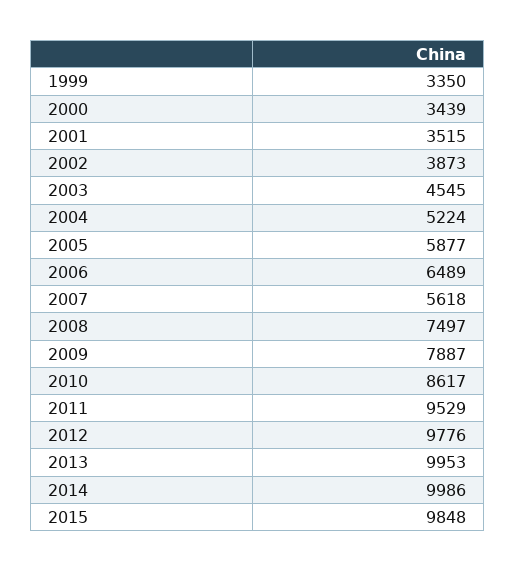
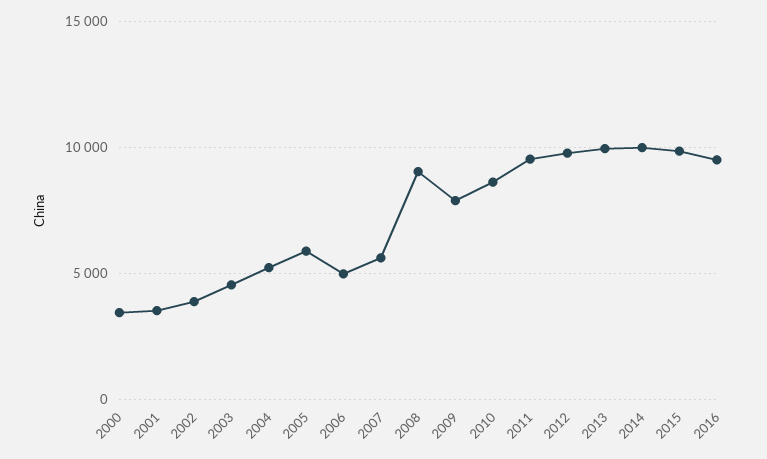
1999: 3350 -> none
2006: 6489 -> 5000
2008: 7497 -> 9000
2016: none -> 9500

